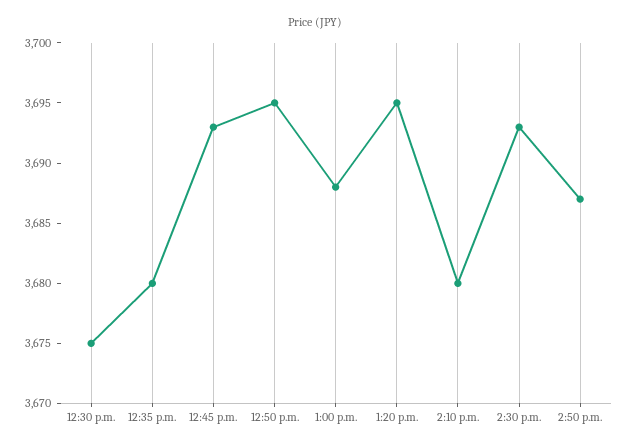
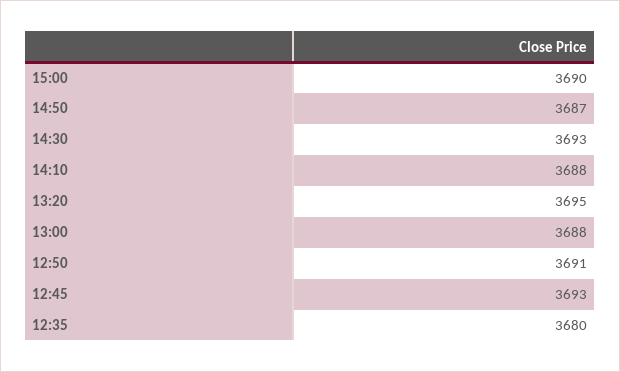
12:30 p.m.: 3675 -> none
12:50 p.m.: 3695 -> 3691
2:10 p.m.: 3680 -> 3688
15:00: none -> 3690

